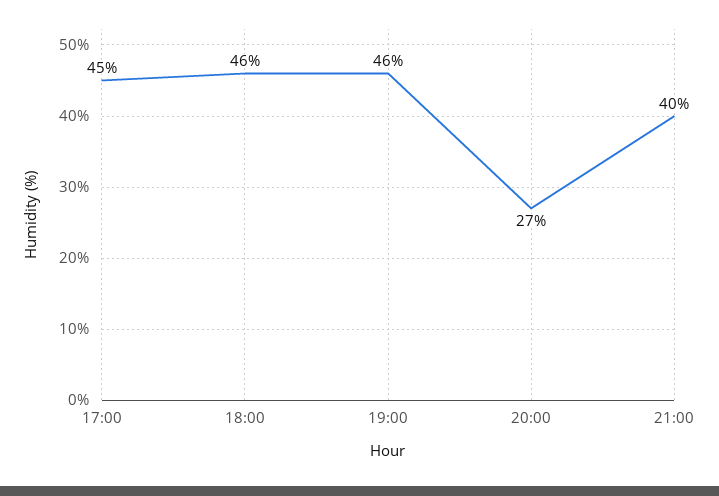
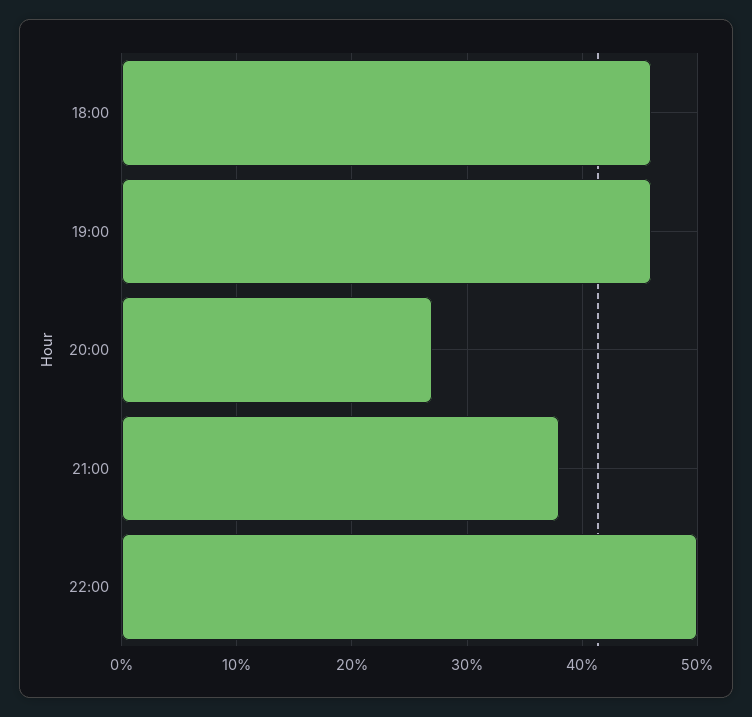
17:00: 45 -> none
21:00: 40 -> 38
22:00: none -> 50

